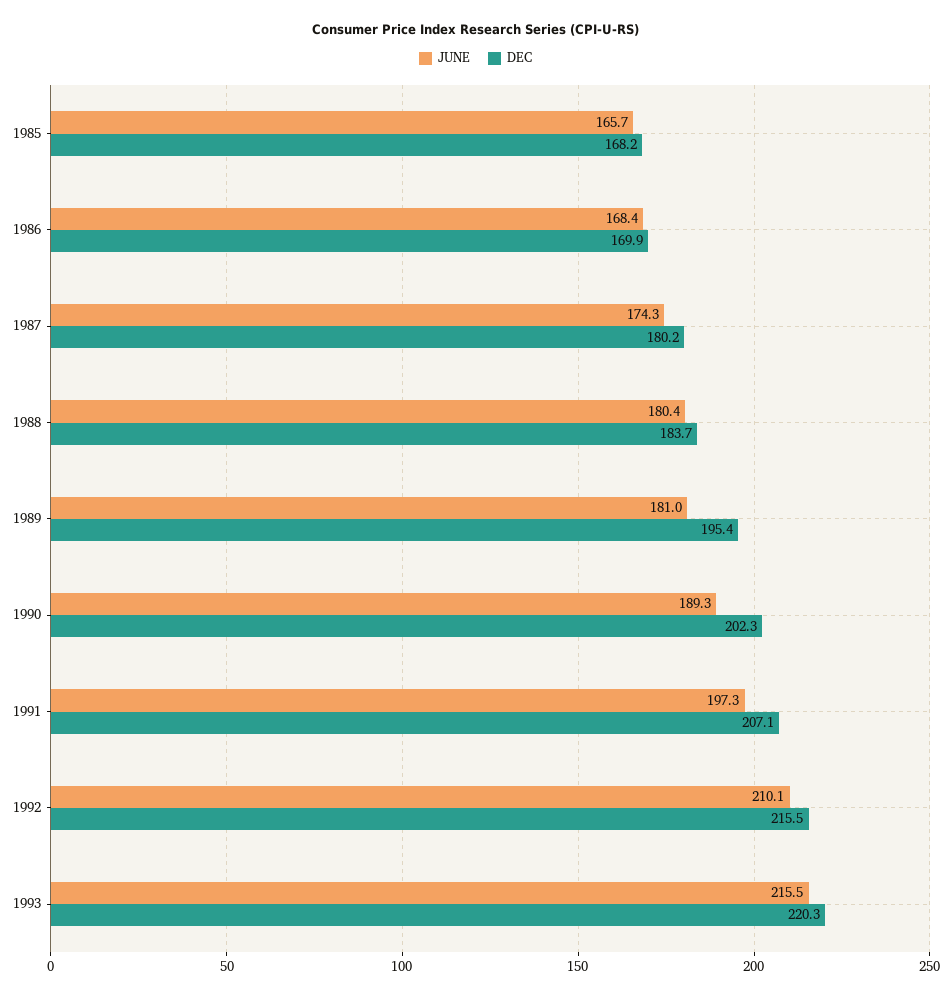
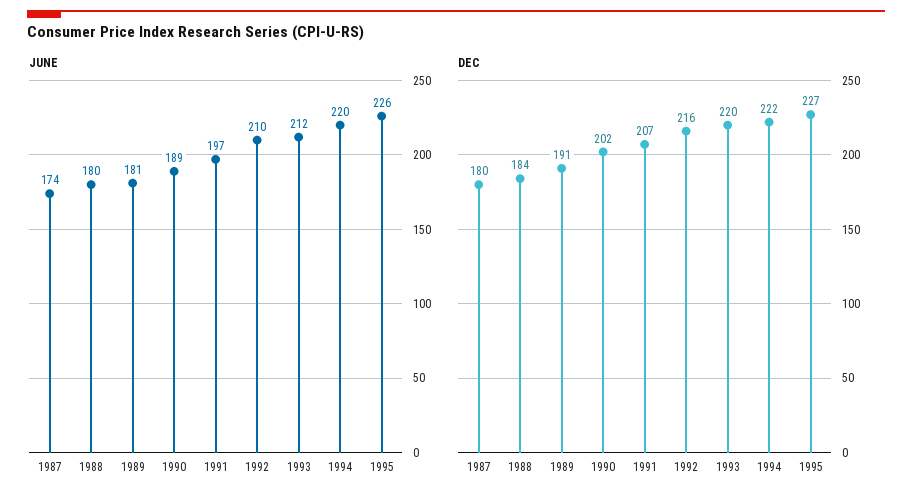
JUNE, 1985: 165.7 -> none
DEC, 1985: 168.2 -> none
JUNE, 1986: 168.4 -> none
DEC, 1986: 169.9 -> none
DEC, 1989: 195.4 -> 191
JUNE, 1993: 215.5 -> 212
JUNE, 1994: none -> 220
JUNE, 1995: none -> 226
DEC, 1994: none -> 222
DEC, 1995: none -> 227

